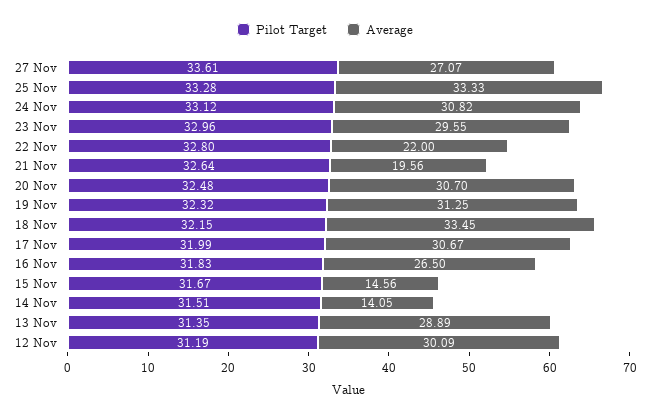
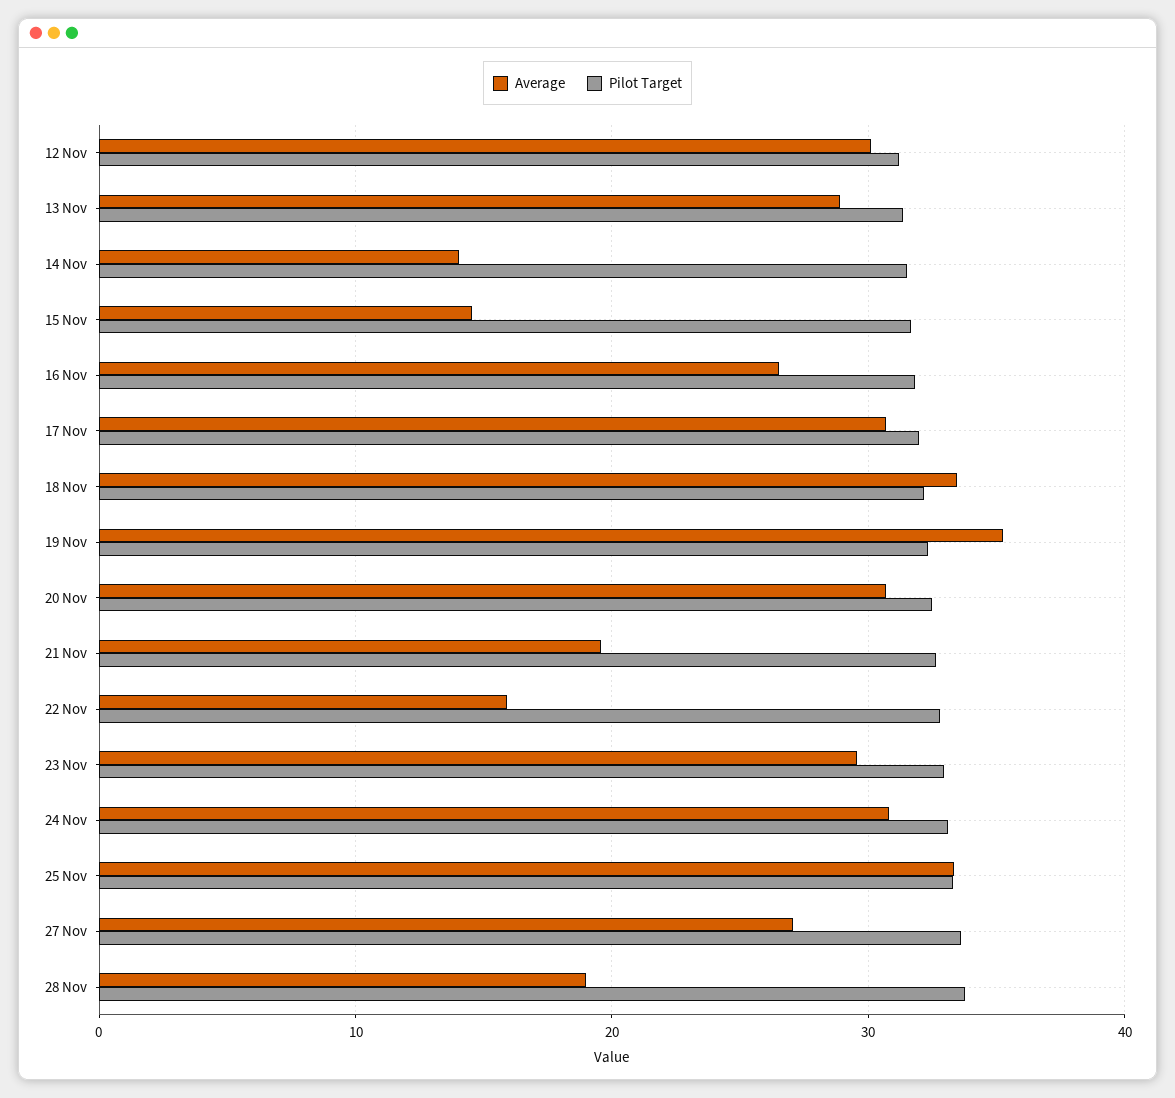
Average, 22 Nov: 22 -> 16
Average, 19 Nov: 31.25 -> 35
Average, 28 Nov: none -> 19
Pilot Target, 28 Nov: none -> 34

